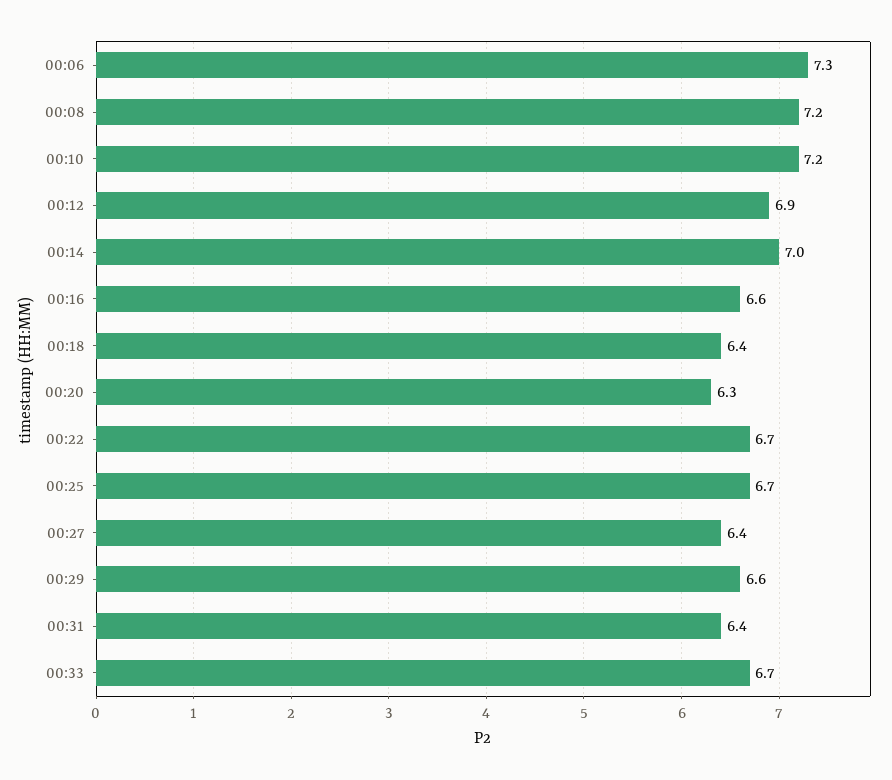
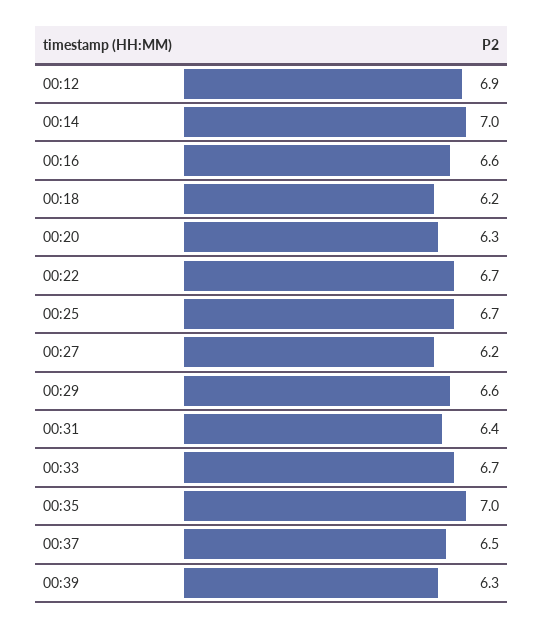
00:06: 7.3 -> none
00:08: 7.2 -> none
00:10: 7.2 -> none
00:18: 6.4 -> 6.2
00:27: 6.4 -> 6.2
00:35: none -> 7
00:37: none -> 6.5
00:39: none -> 6.3

